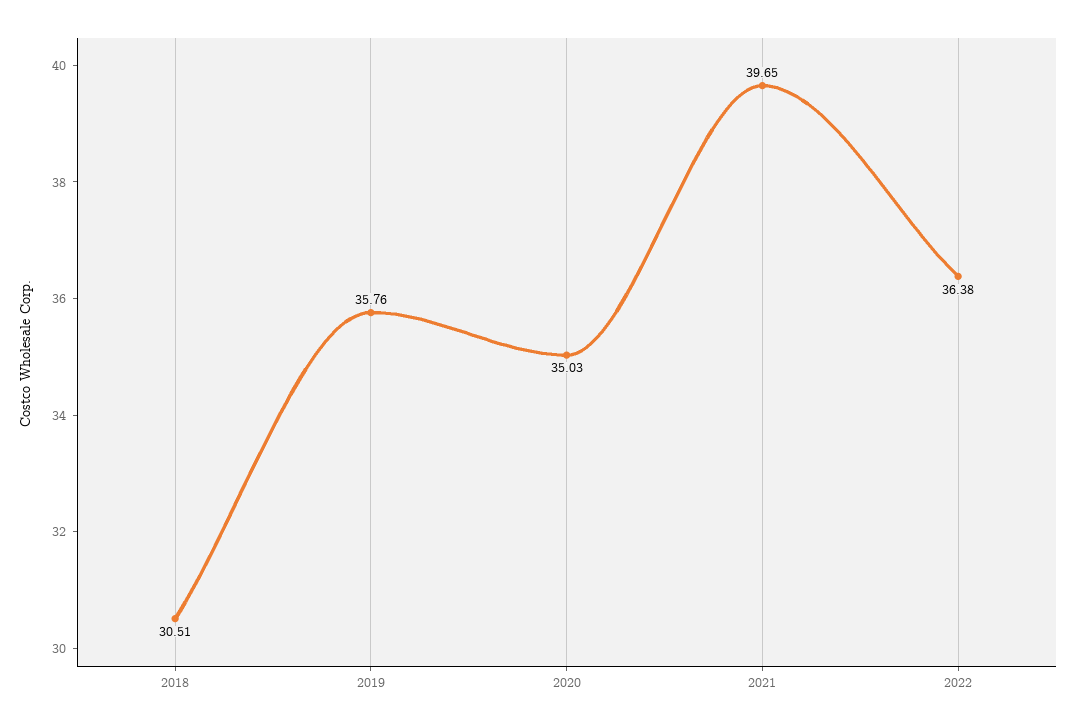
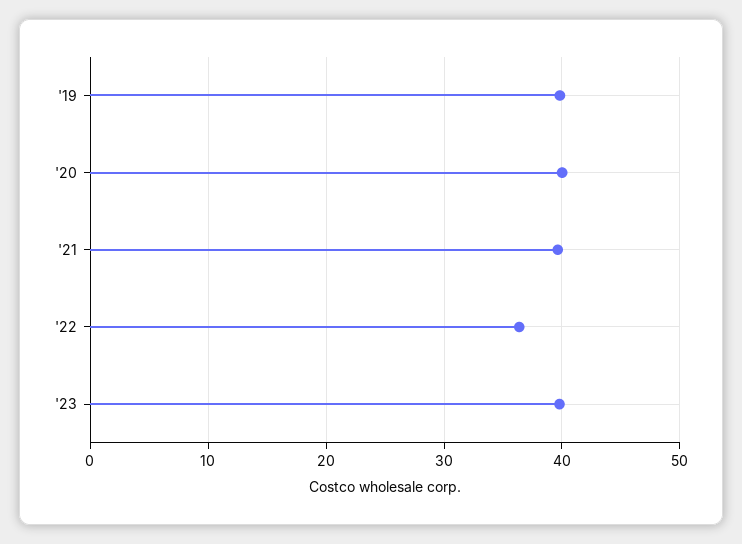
2018: 30.51 -> none
2019: 35.76 -> 40
2020: 35.03 -> 40
'23: none -> 40

